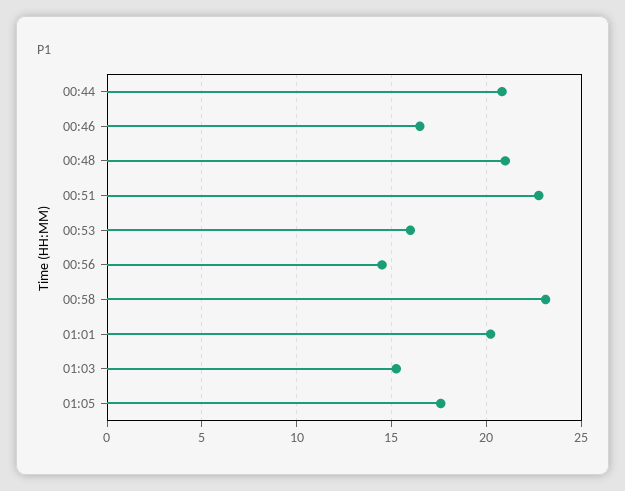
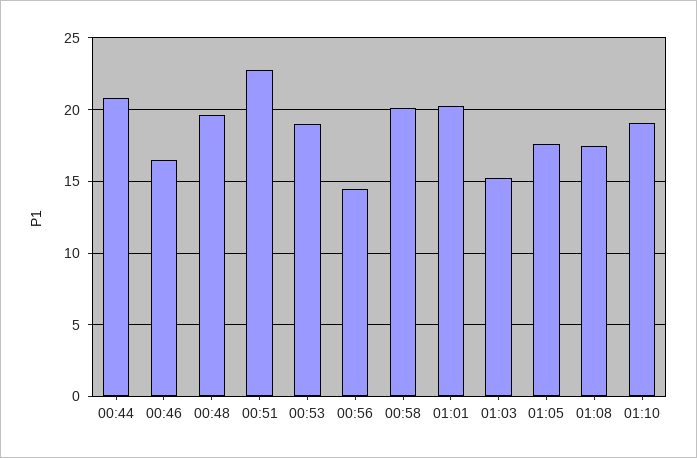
00:48: 21 -> 19.5
00:53: 16 -> 19
00:58: 23 -> 20
01:08: none -> 17.5
01:10: none -> 19

